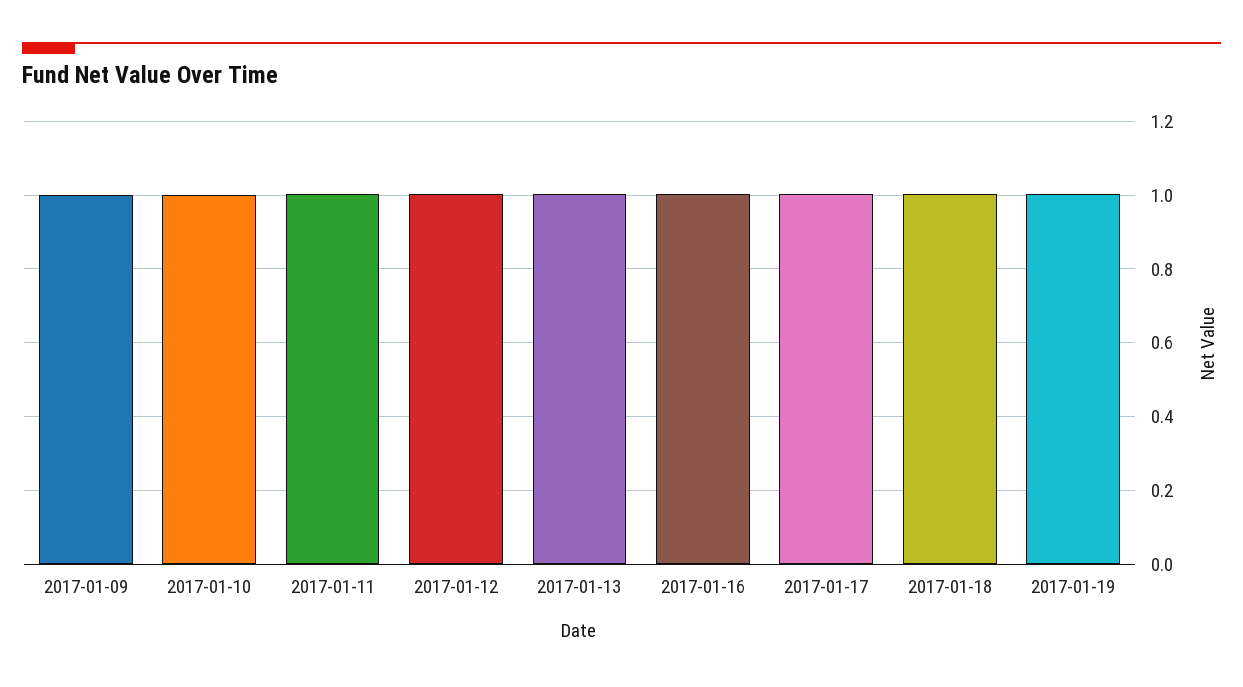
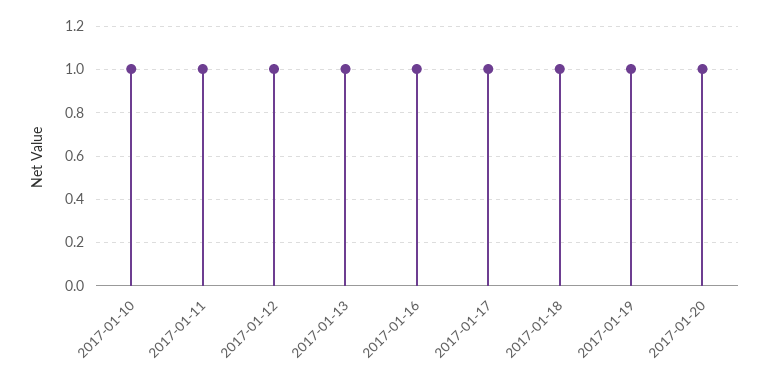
2017-01-09: 1 -> none
2017-01-20: none -> 1

